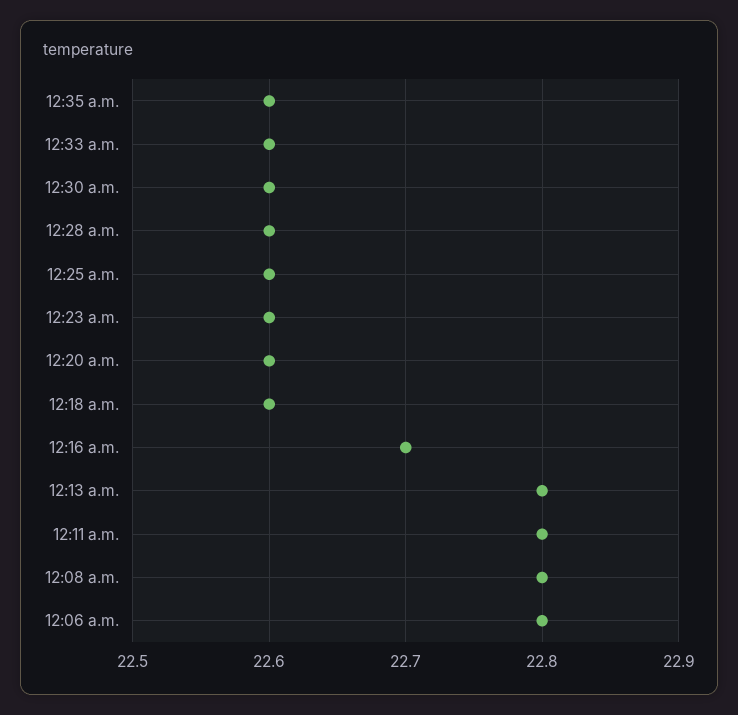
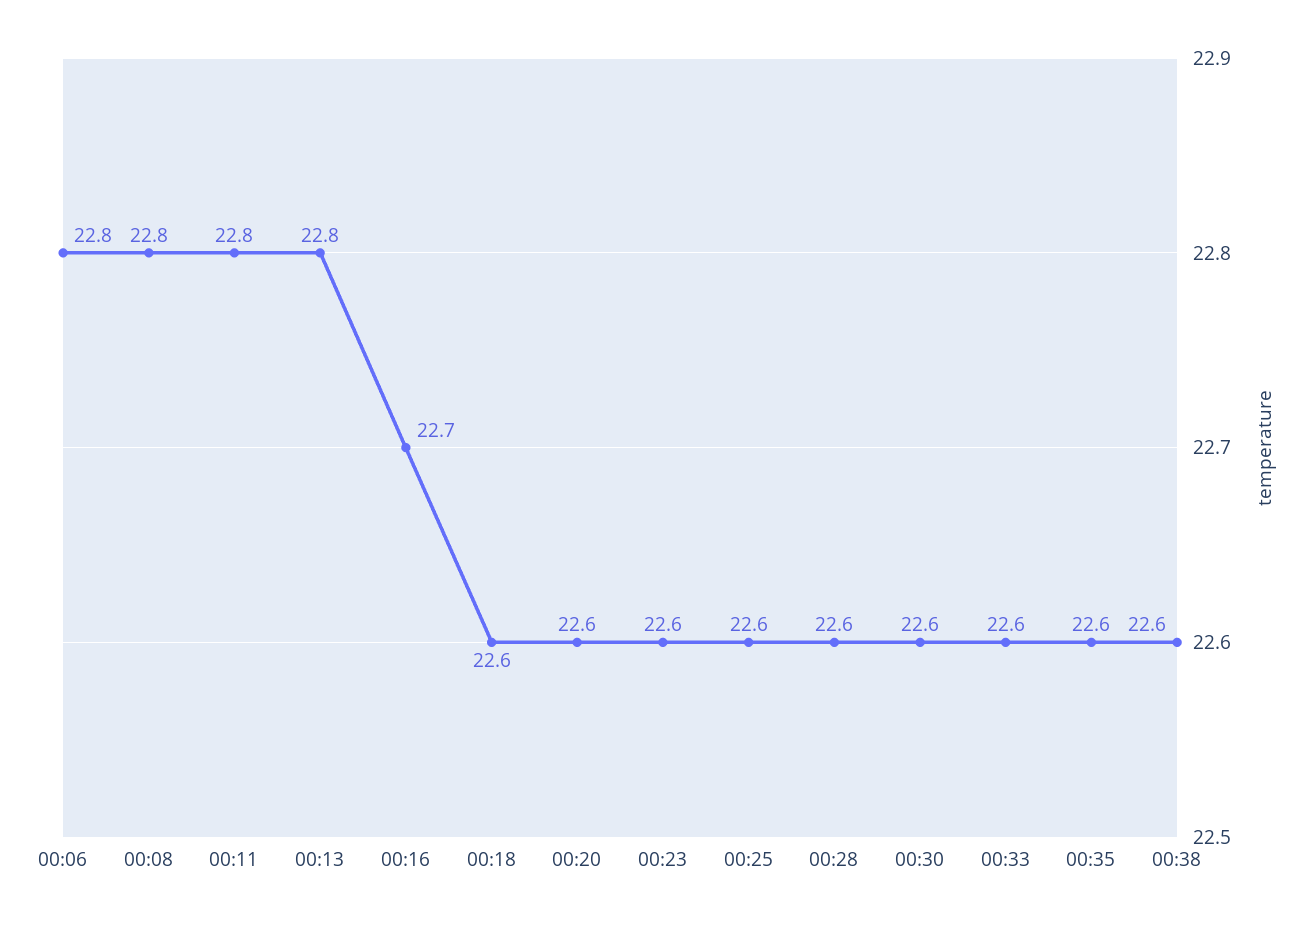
00:38: none -> 22.6

